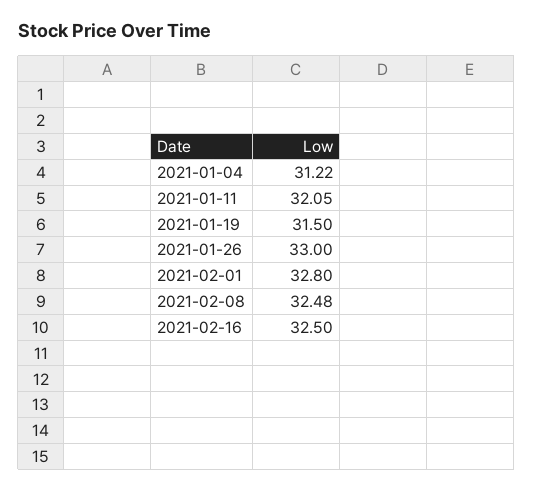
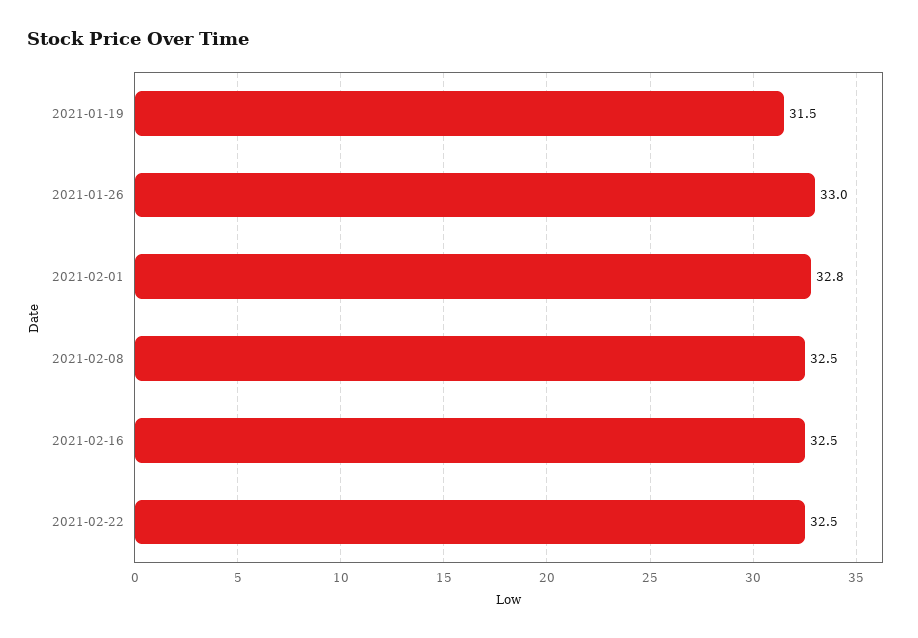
2021-01-04: 31.22 -> none
2021-01-11: 32.05 -> none
2021-02-08: 32.48 -> 32.5
2021-02-22: none -> 32.5

